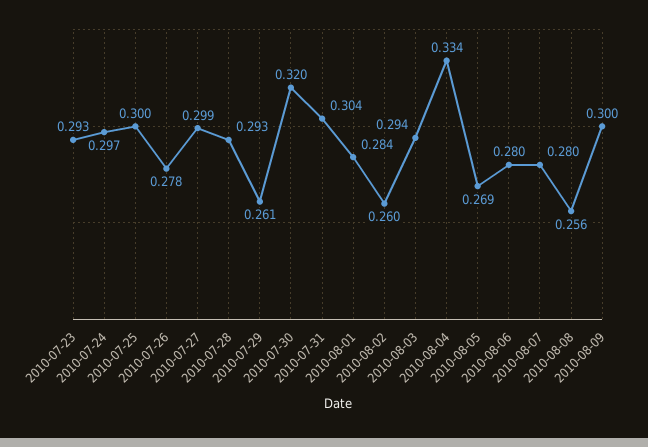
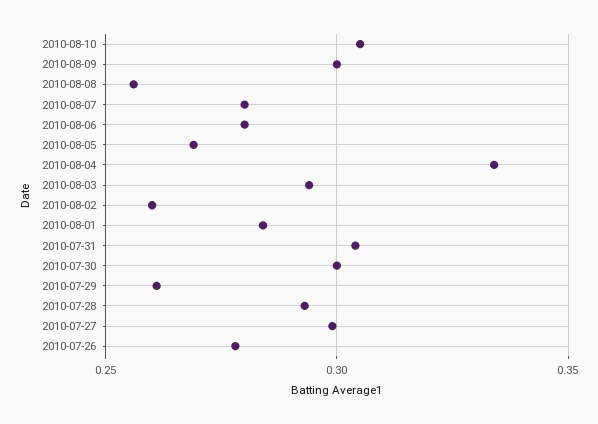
2010-07-23: 0.293 -> none
2010-07-24: 0.297 -> none
2010-07-25: 0.3 -> none
2010-07-30: 0.32 -> 0.3
2010-08-10: none -> 0.305

